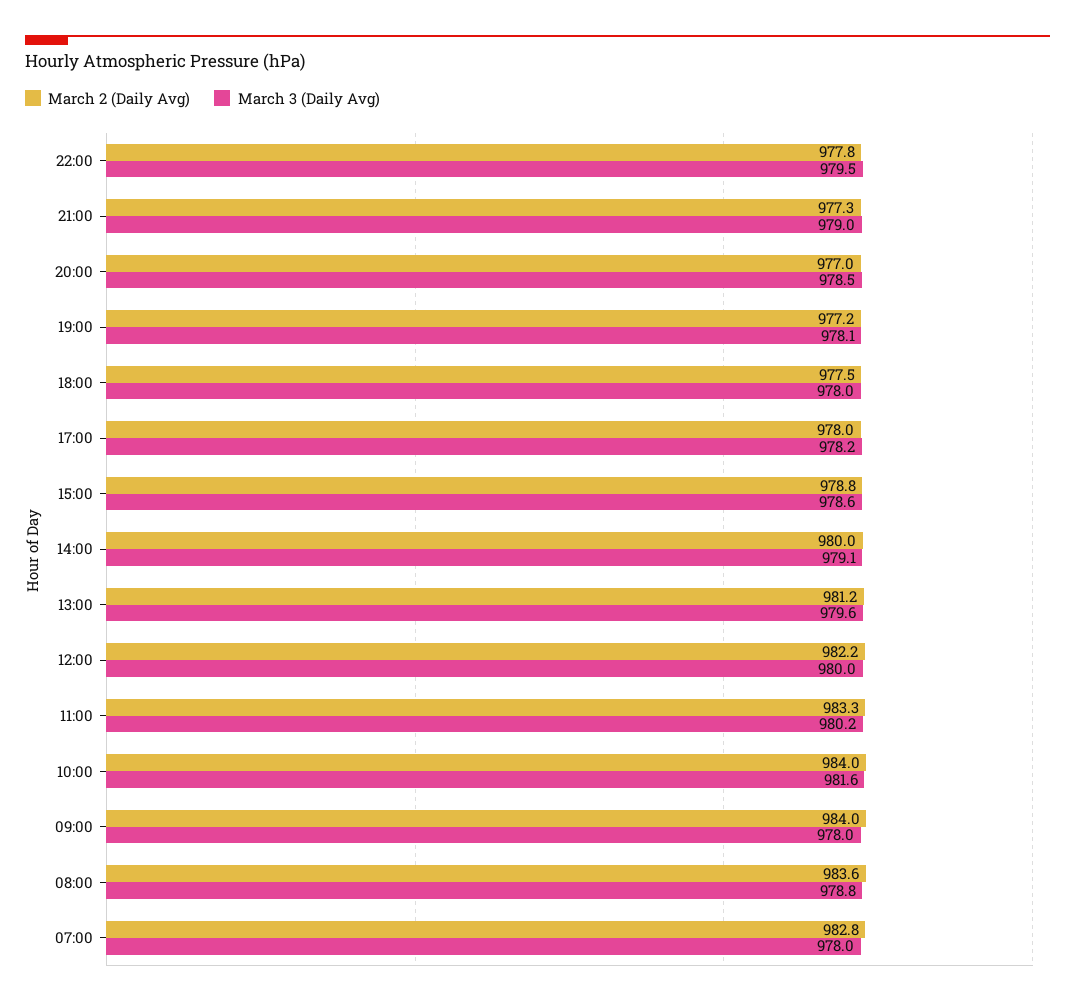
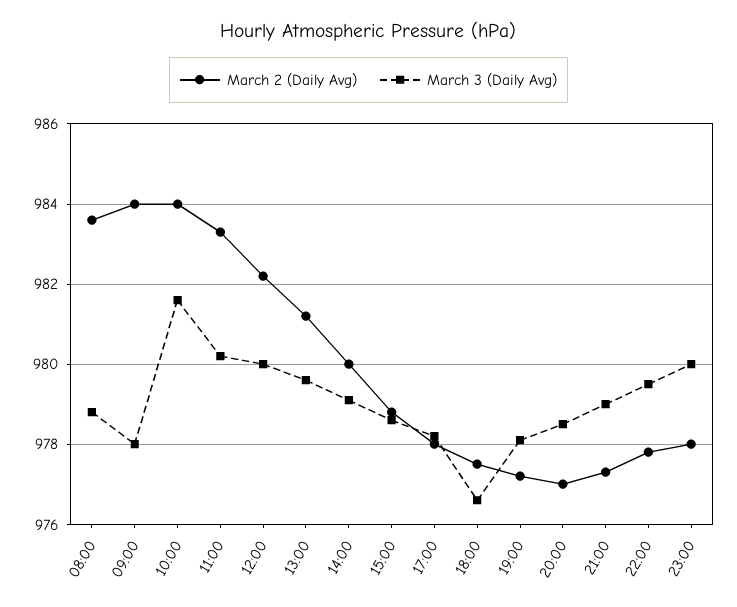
March 3 (Daily Avg), 18:00: 978 -> 976.5
March 2 (Daily Avg), 07:00: 982.8 -> none
March 3 (Daily Avg), 07:00: 978 -> none
March 2 (Daily Avg), 23:00: none -> 978
March 3 (Daily Avg), 23:00: none -> 980

